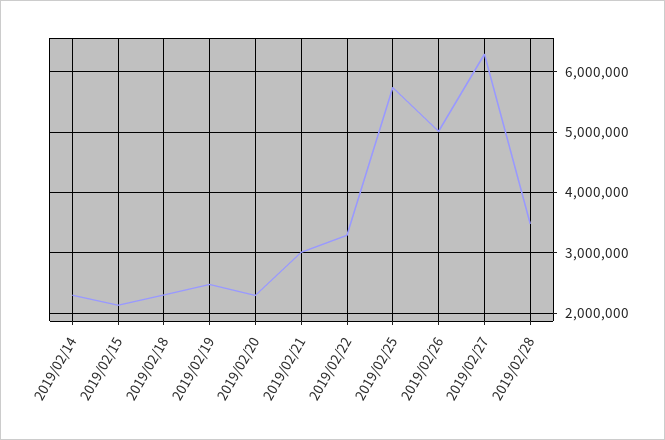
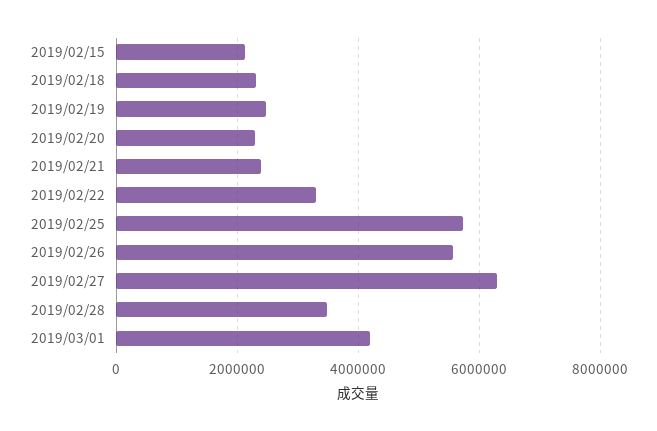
2019/02/14: 2300000 -> none
2019/02/21: 3000000 -> 2400000
2019/02/26: 5000000 -> 5600000
2019/03/01: none -> 4200000

